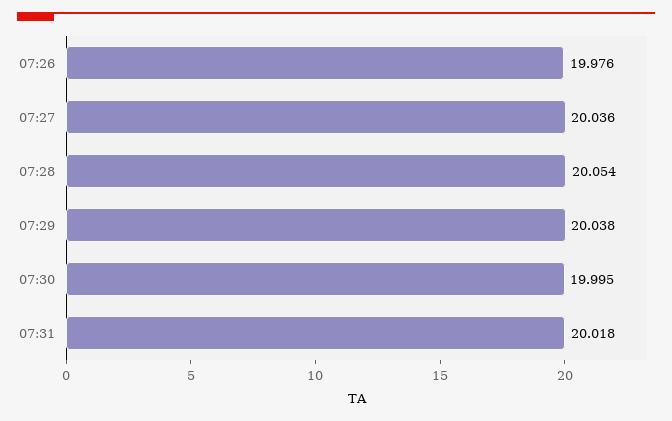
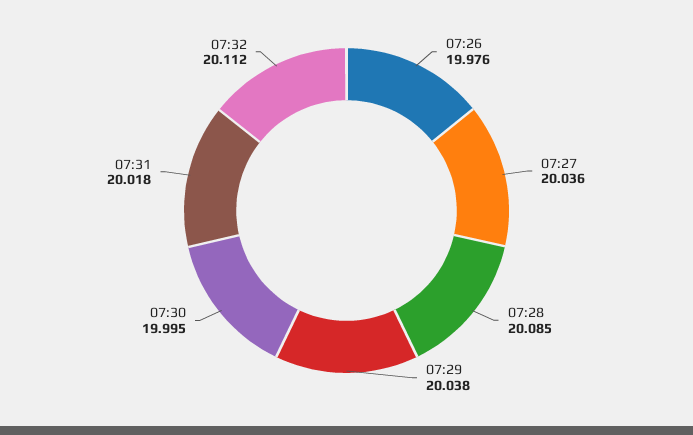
07:28: 20.054 -> 20.085
07:32: none -> 20.112

